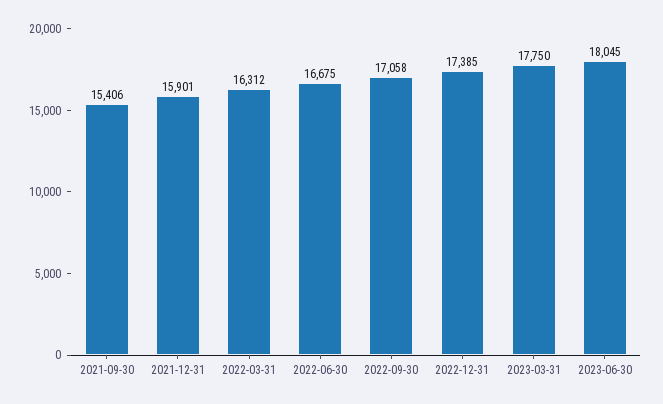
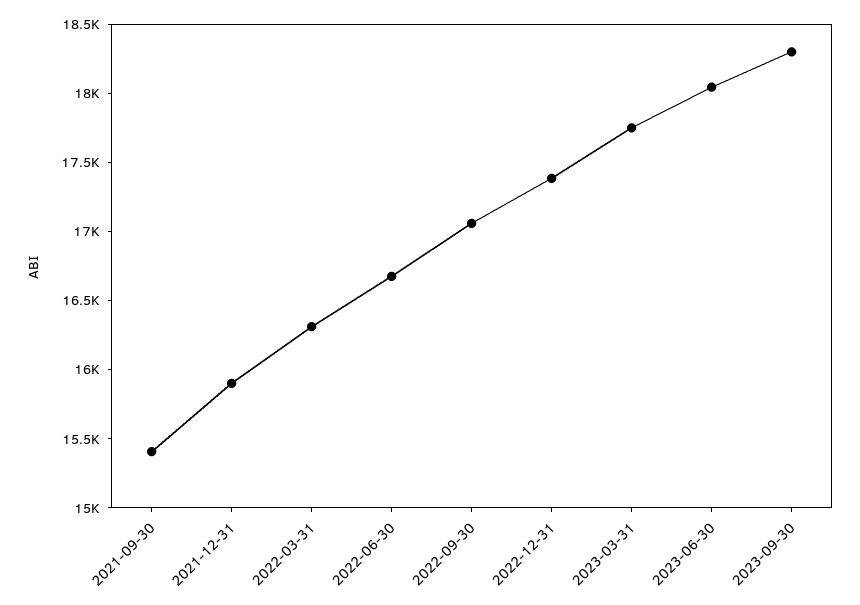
2023-09-30: none -> 18300

